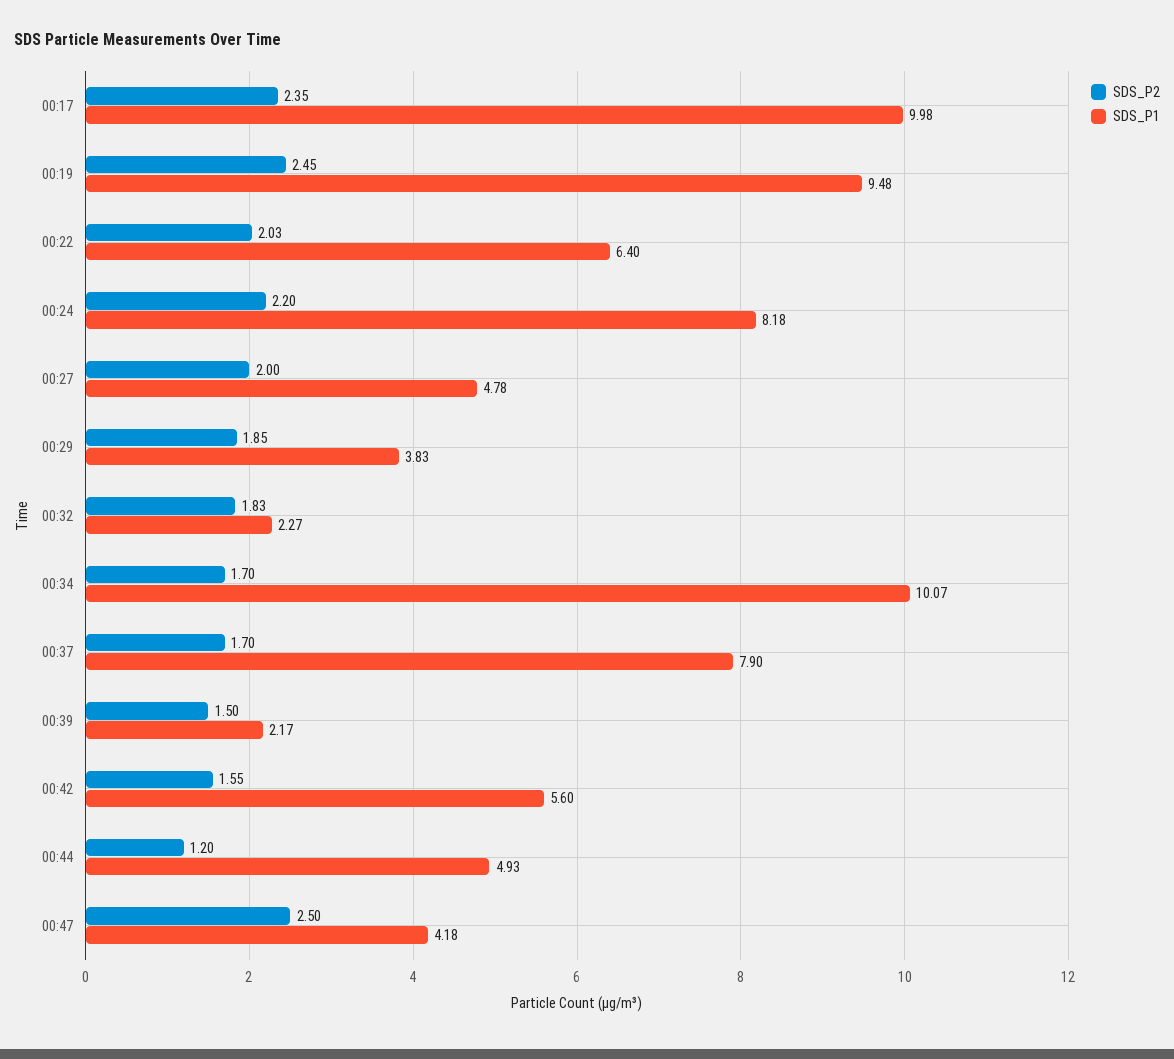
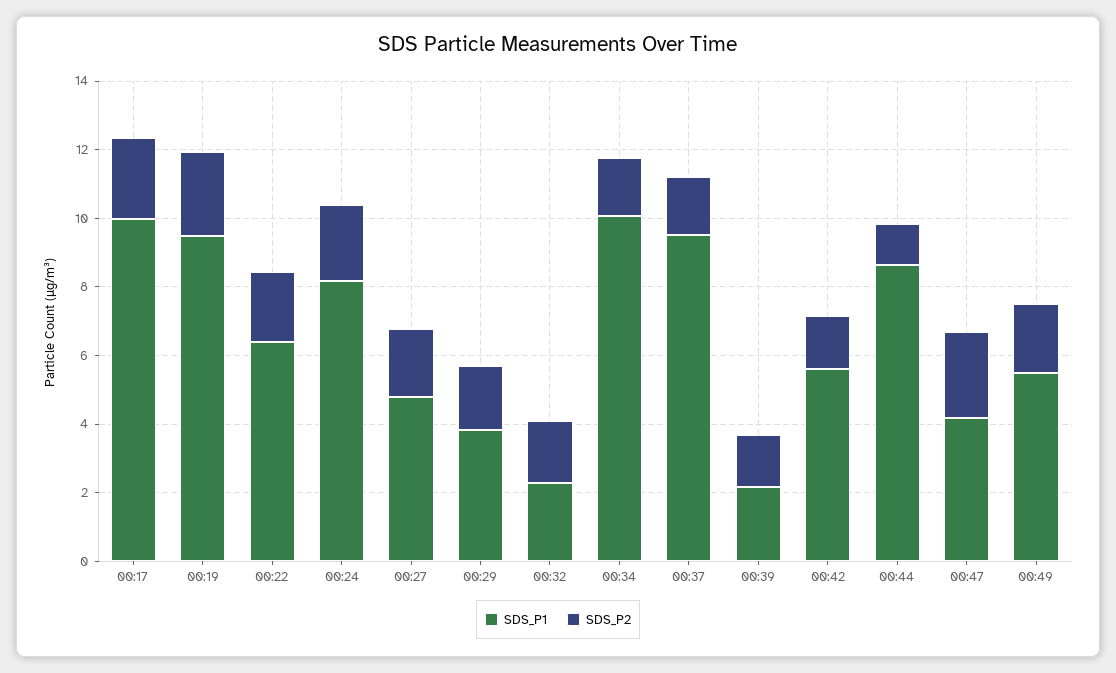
SDS_P1, 00:37: 7.9 -> 9.5
SDS_P1, 00:44: 4.93 -> 8.5
SDS_P1, 00:49: none -> 5.5
SDS_P2, 00:49: none -> 2

